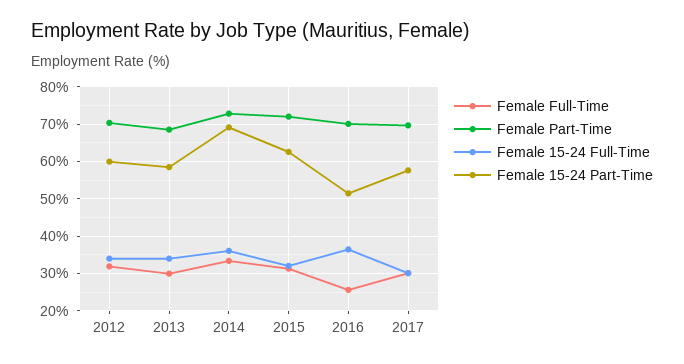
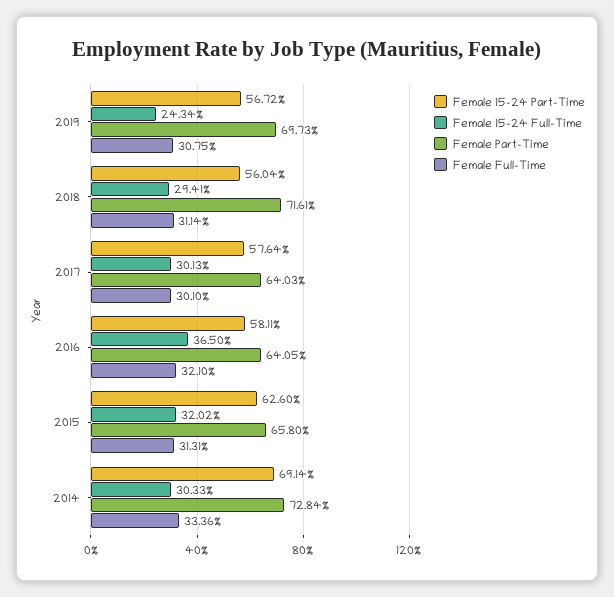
Female Full-Time, 2012: 32 -> none
Female Part-Time, 2012: 70 -> none
Female 15-24 Full-Time, 2012: 34 -> none
Female 15-24 Part-Time, 2012: 60 -> none
Female Full-Time, 2013: 30 -> none
Female Part-Time, 2013: 68 -> none
Female 15-24 Full-Time, 2013: 34 -> none
Female 15-24 Part-Time, 2013: 58 -> none
Female 15-24 Full-Time, 2014: 36 -> 30.33
Female Part-Time, 2015: 72 -> 65.8
Female Full-Time, 2016: 26 -> 32.1
Female Part-Time, 2016: 70 -> 64.05
Female 15-24 Part-Time, 2016: 52 -> 58.11
Female Part-Time, 2017: 70 -> 64.03
Female 15-24 Part-Time, 2019: none -> 56.72
Female 15-24 Full-Time, 2019: none -> 24.34
Female Part-Time, 2019: none -> 69.73
Female Full-Time, 2019: none -> 30.75
Female 15-24 Part-Time, 2018: none -> 56.04
Female 15-24 Full-Time, 2018: none -> 29.41
Female Part-Time, 2018: none -> 71.61
Female Full-Time, 2018: none -> 31.14

